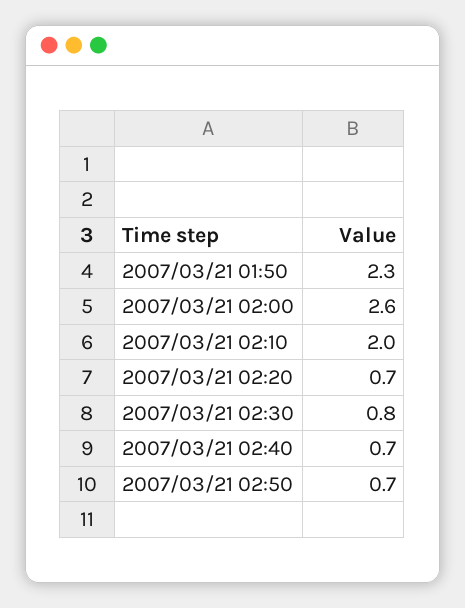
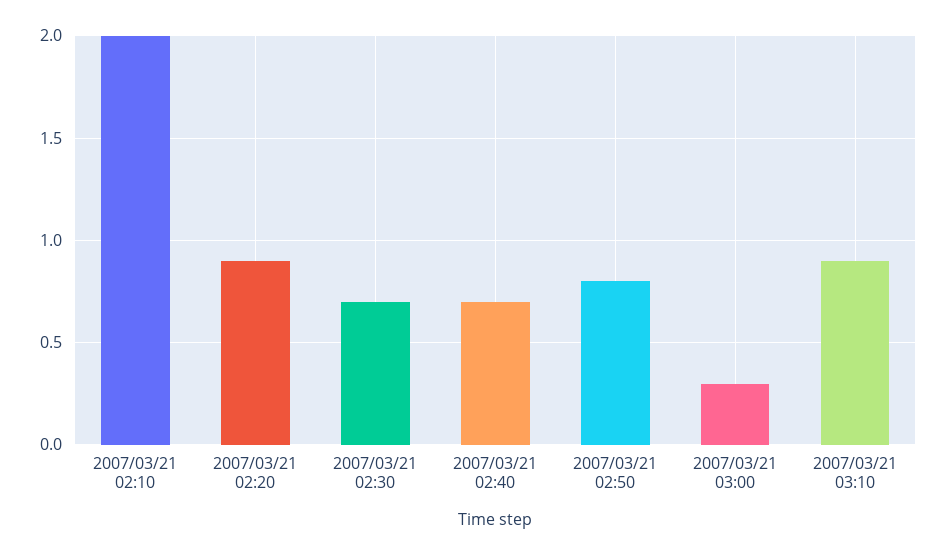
2007/03/21 01:50: 2.3 -> none
2007/03/21 02:00: 2.6 -> none
2007/03/21 02:20: 0.7 -> 0.9
2007/03/21 02:30: 0.8 -> 0.7
2007/03/21 02:50: 0.7 -> 0.8
2007/03/21 03:00: none -> 0.3
2007/03/21 03:10: none -> 0.9

